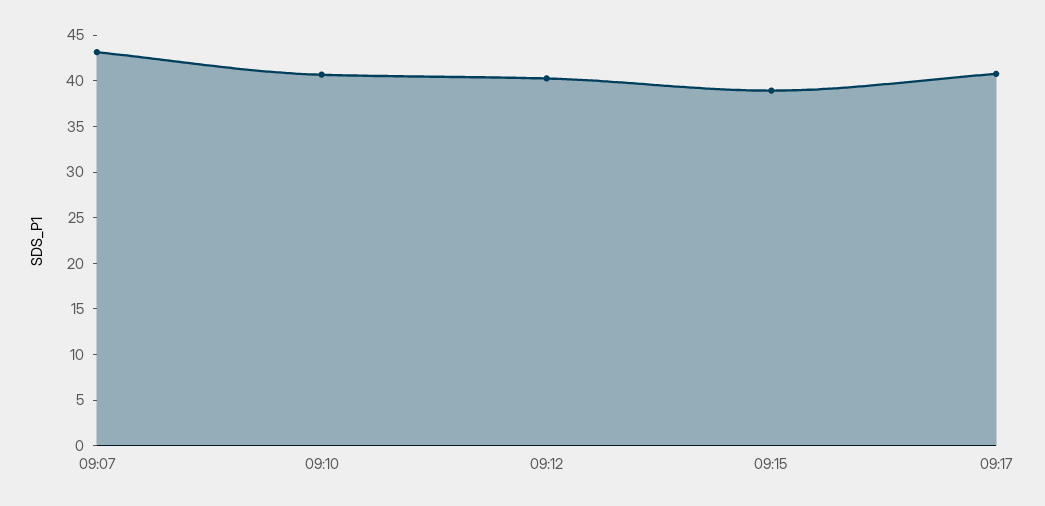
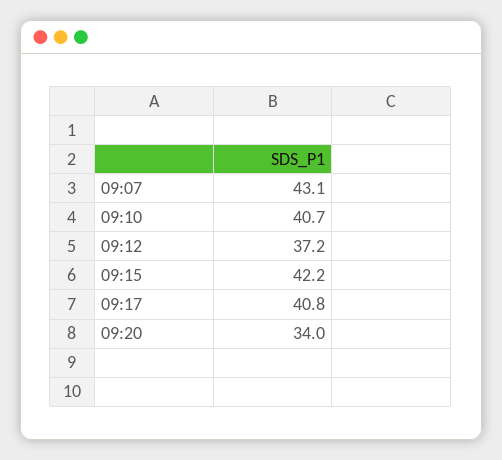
09:12: 40 -> 37.2
09:15: 39 -> 42.2
09:20: none -> 34

